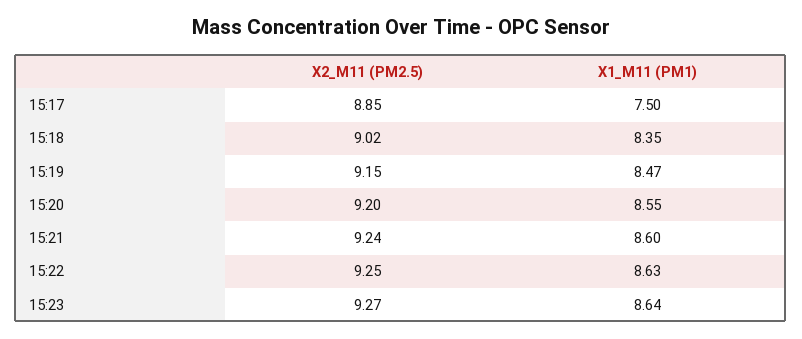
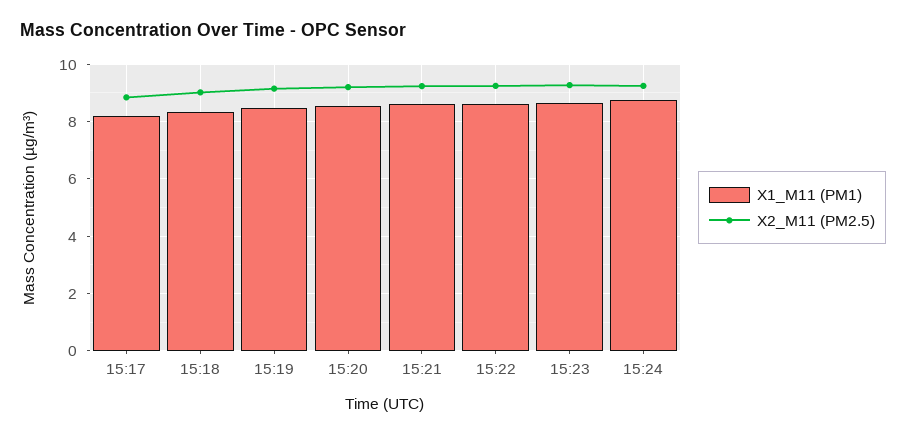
X1_M11 (PM1), 15:17: 7.5 -> 8.25
X1_M11 (PM1), 15:24: none -> 8.75
X2_M11 (PM2.5), 15:24: none -> 9.25

